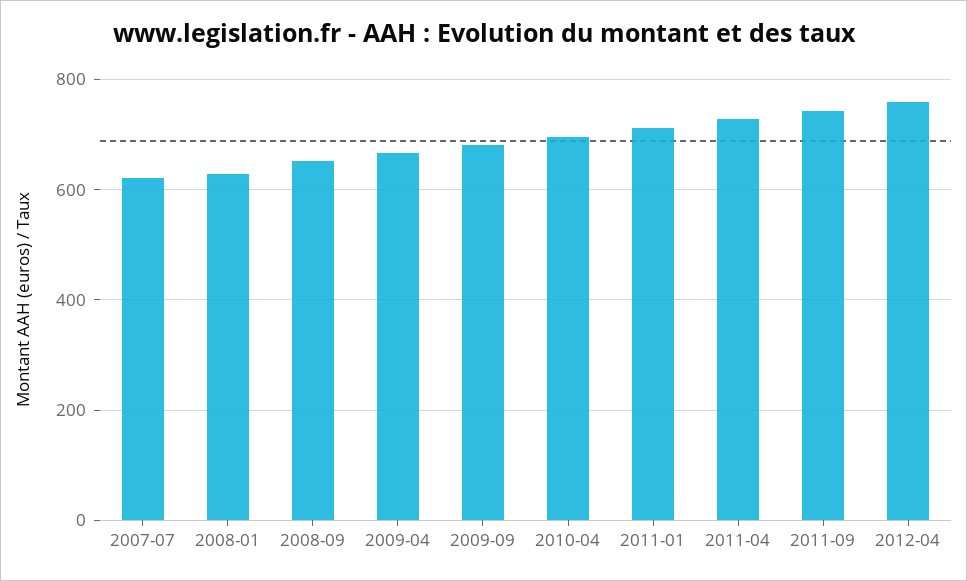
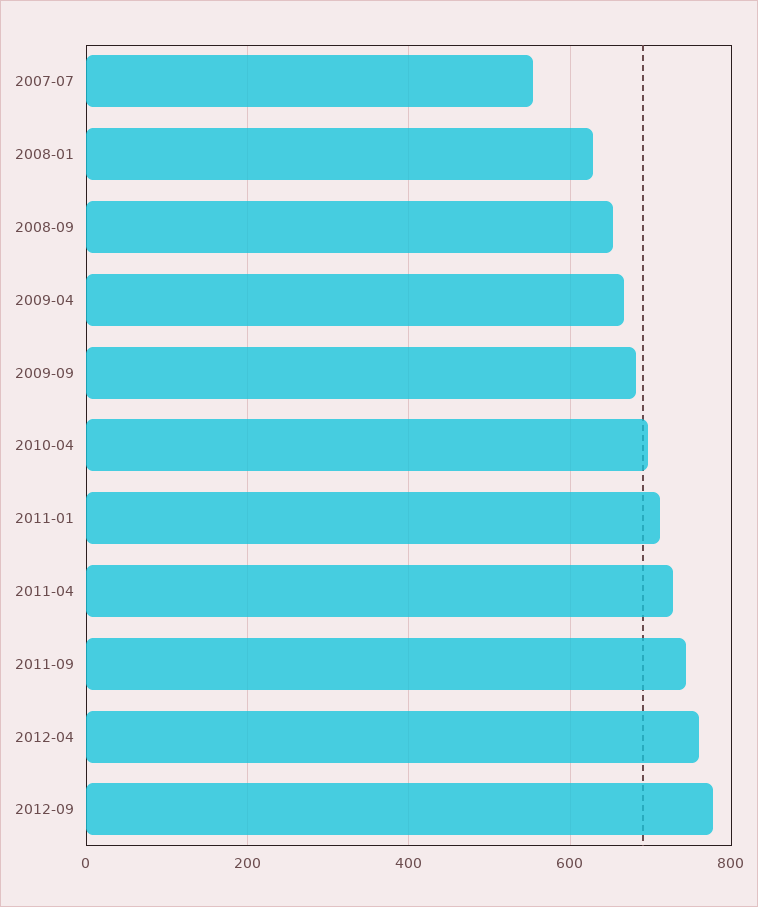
2007-07: 620 -> 560
2012-09: none -> 780

